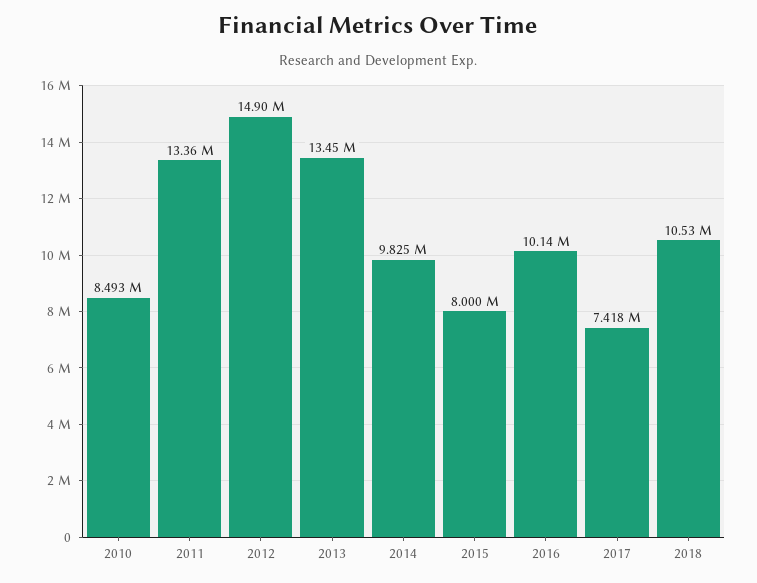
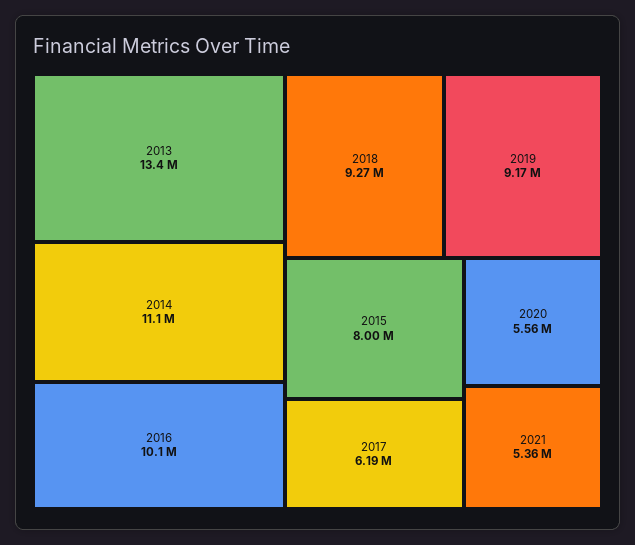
2010: 8493000 -> none
2011: 13360000 -> none
2012: 14900000 -> none
2014: 9825000 -> 11100000
2017: 7418000 -> 6190000
2018: 10530000 -> 9270000
2019: none -> 9170000
2020: none -> 5560000
2021: none -> 5360000

